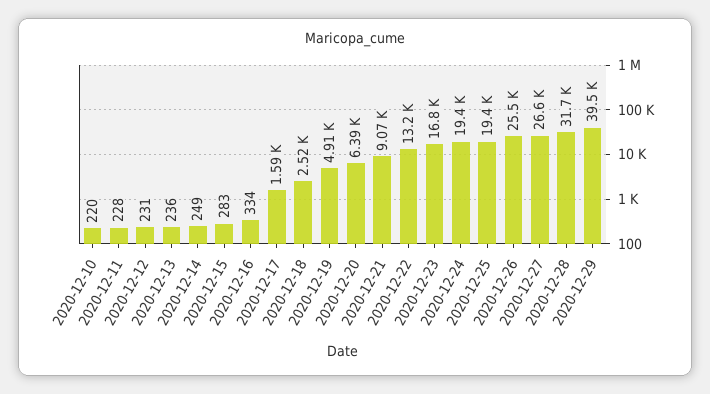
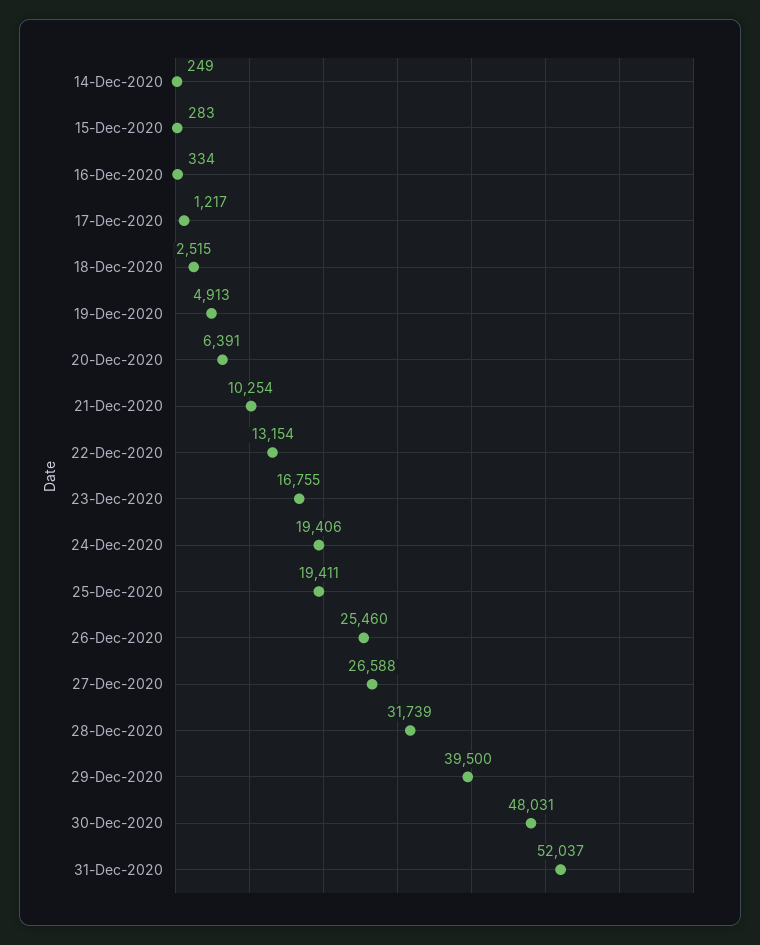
2020-12-10: 220 -> none
2020-12-11: 228 -> none
2020-12-12: 231 -> none
2020-12-13: 236 -> none
2020-12-17: 1590 -> 1217
2020-12-21: 9070 -> 10254
30-Dec-2020: none -> 48031
31-Dec-2020: none -> 52037

